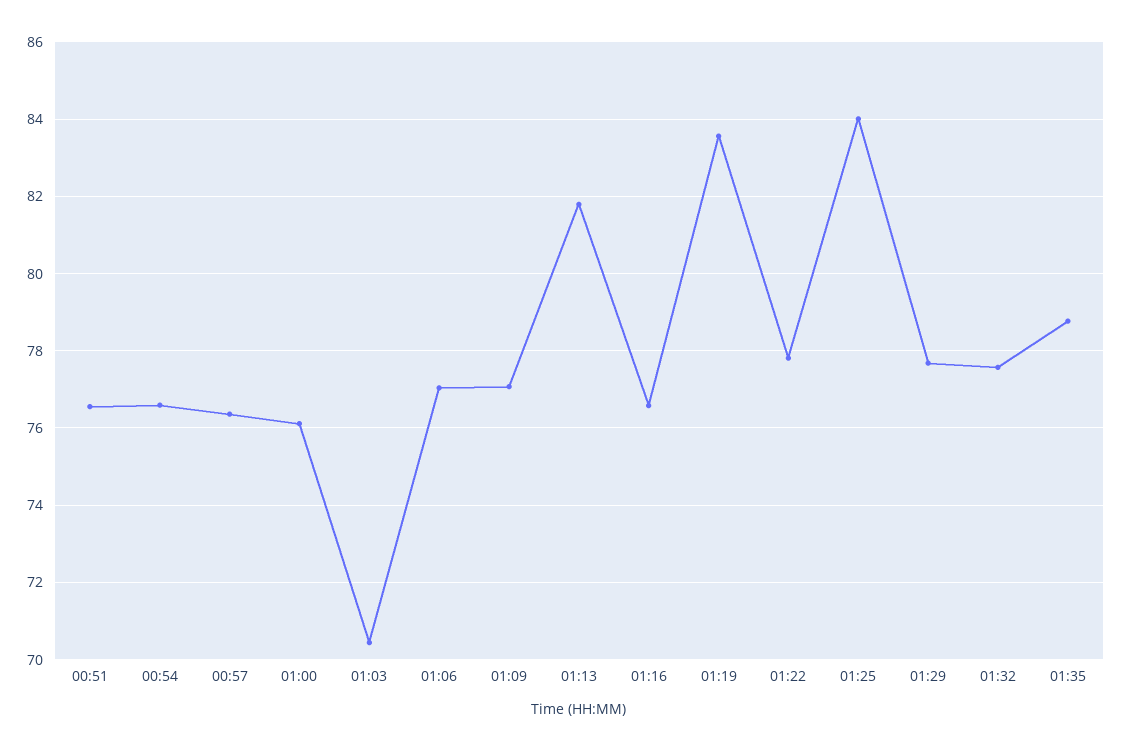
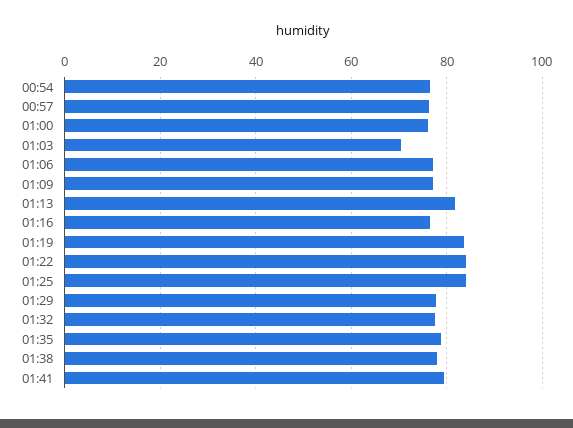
00:51: 76.6 -> none
01:22: 77.8 -> 84
01:38: none -> 78
01:41: none -> 80

